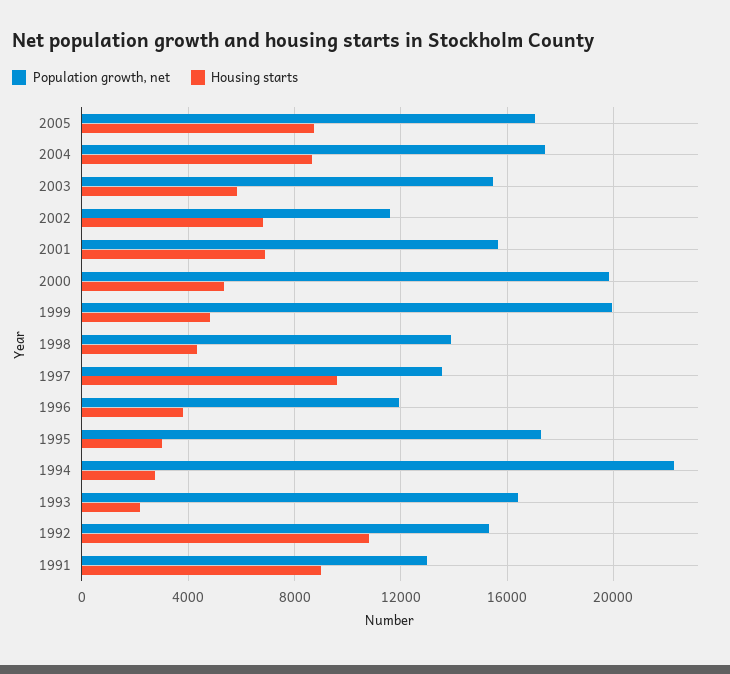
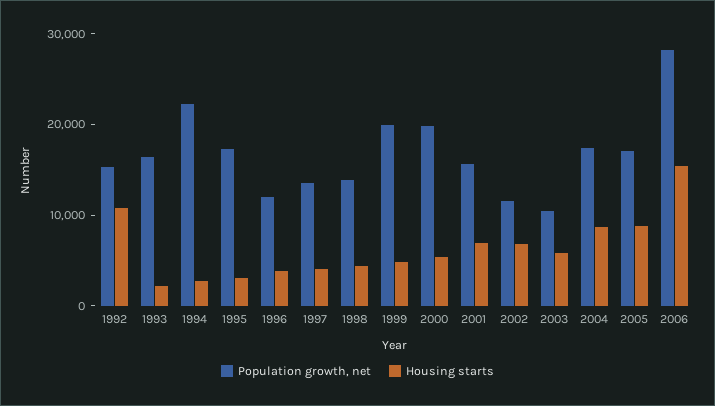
Population growth, net, 2003: 15500 -> 10000
Housing starts, 1997: 9500 -> 4000
Population growth, net, 1991: 13000 -> none
Housing starts, 1991: 9000 -> none
Population growth, net, 2006: none -> 28000
Housing starts, 2006: none -> 16000

